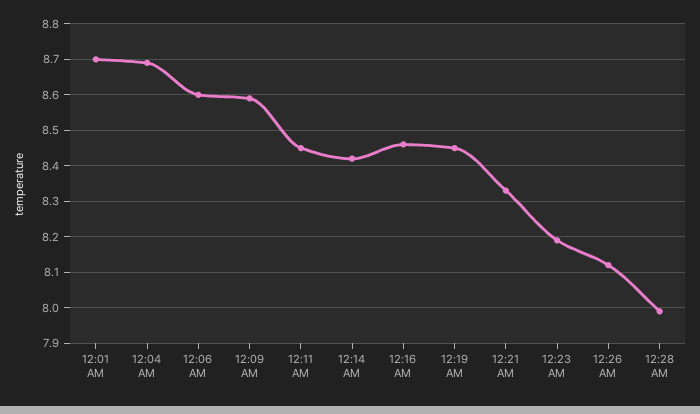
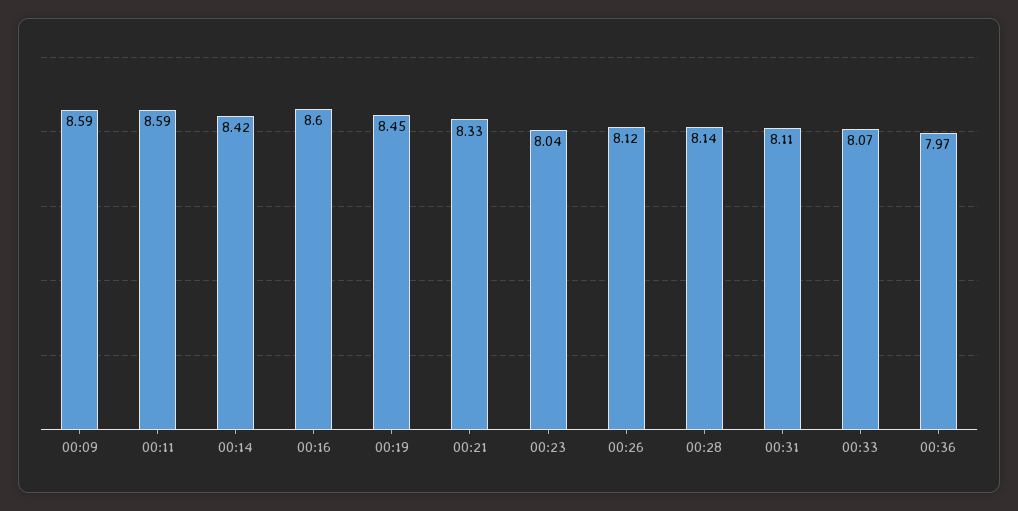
12:01 AM: 8.7 -> none
12:04 AM: 8.7 -> none
12:06 AM: 8.6 -> none
12:11 AM: 8.45 -> 8.59
12:16 AM: 8.45 -> 8.6
12:23 AM: 8.2 -> 8.04
12:28 AM: 8 -> 8.14
00:31: none -> 8.11
00:33: none -> 8.07
00:36: none -> 7.97

